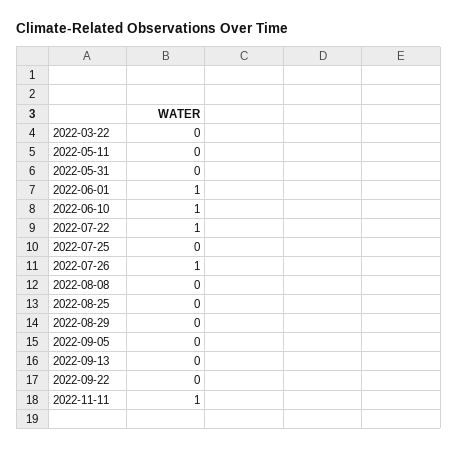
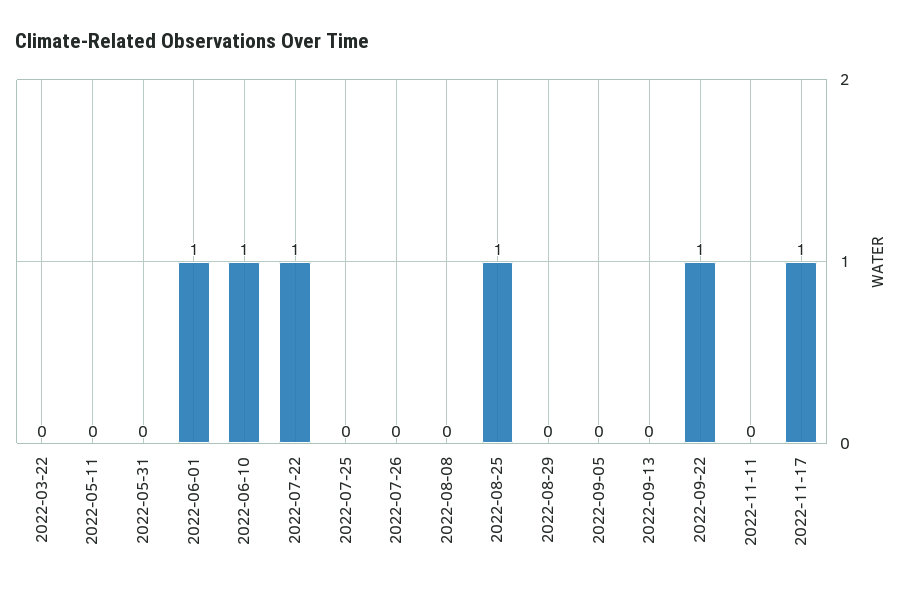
2022-07-26: 1 -> 0
2022-08-25: 0 -> 1
2022-09-22: 0 -> 1
2022-11-11: 1 -> 0
2022-11-17: none -> 1

